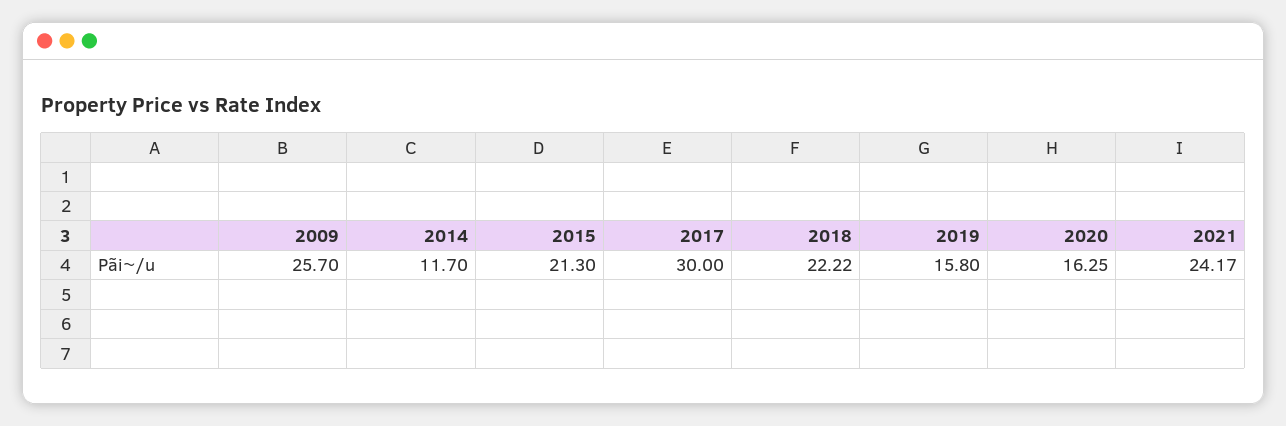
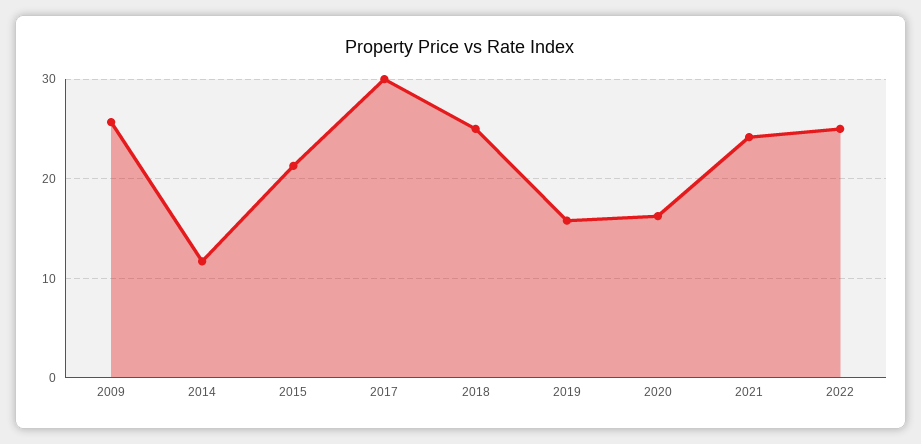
2018: 22.22 -> 25
2022: none -> 25

